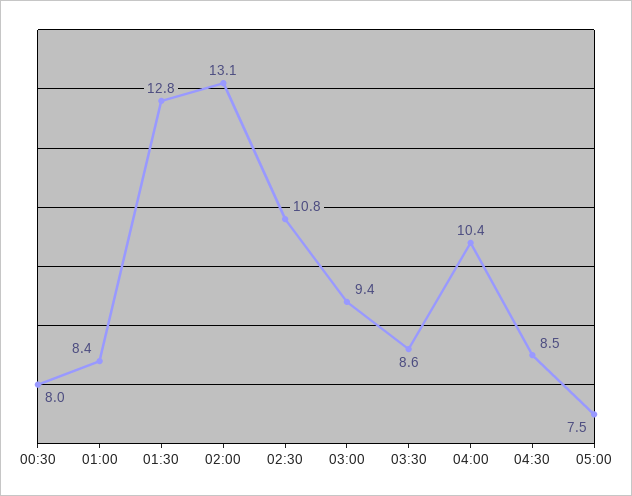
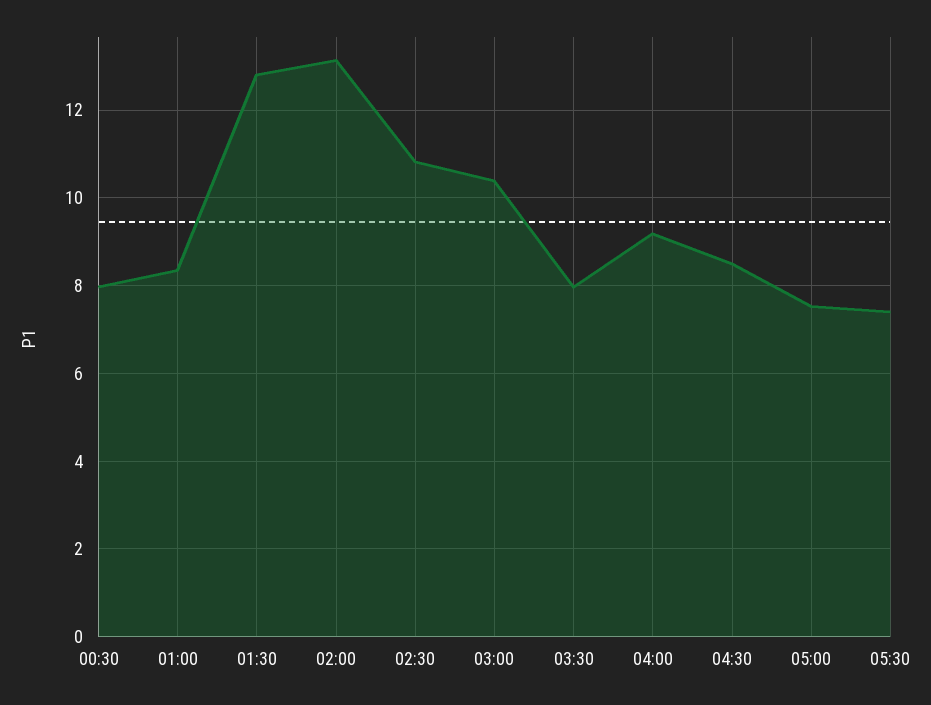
03:00: 9.4 -> 10.4
03:30: 8.6 -> 8
04:00: 10.4 -> 9.2
05:30: none -> 7.4

